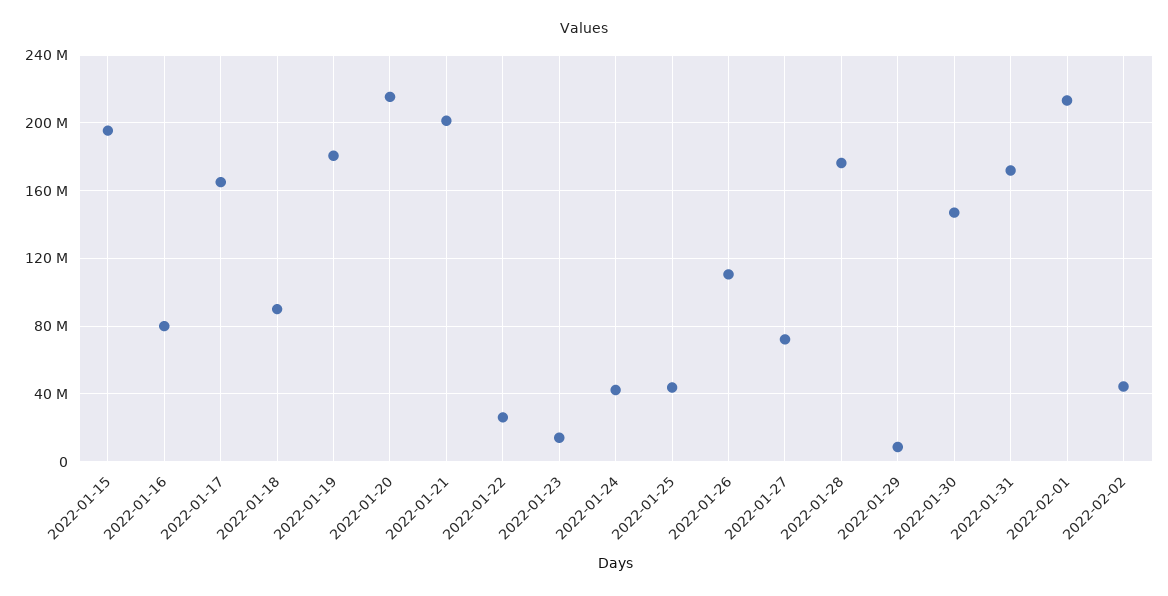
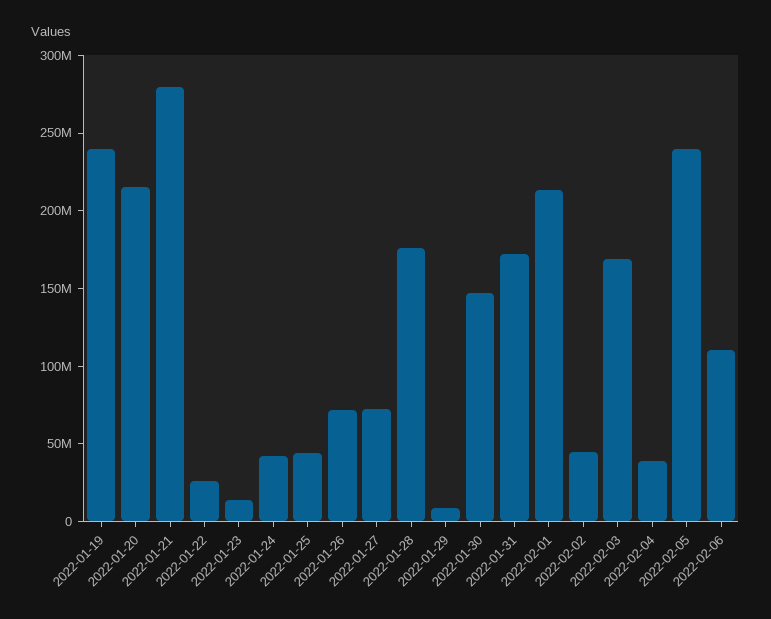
2022-01-15: 195000000 -> none
2022-01-16: 80000000 -> none
2022-01-17: 165000000 -> none
2022-01-18: 90000000 -> none
2022-01-19: 180000000 -> 240000000
2022-01-21: 200000000 -> 280000000
2022-01-26: 110000000 -> 70000000
2022-02-03: none -> 170000000
2022-02-04: none -> 40000000
2022-02-05: none -> 240000000
2022-02-06: none -> 110000000

